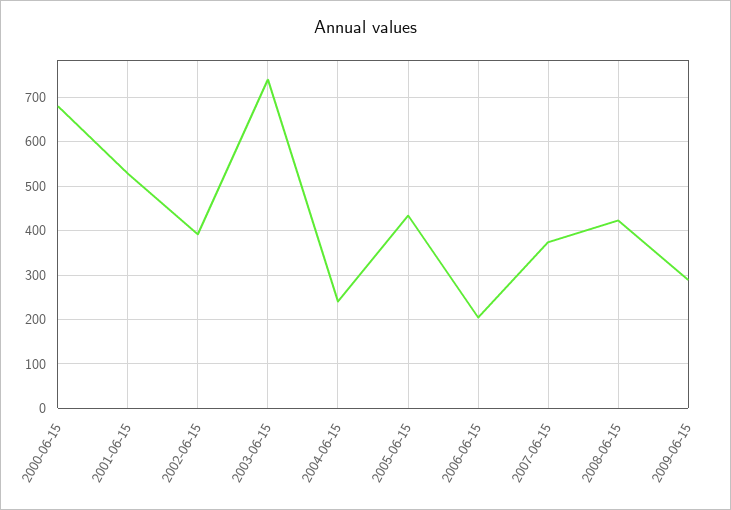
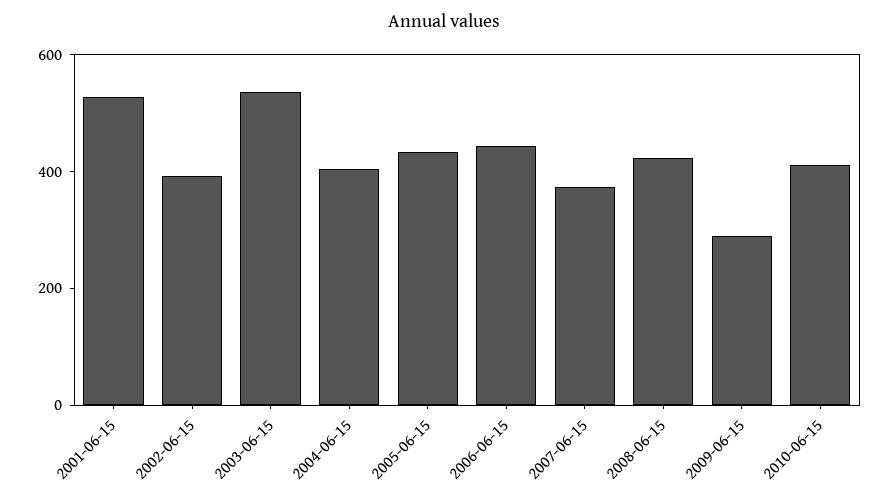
2000-06-15: 680 -> none
2003-06-15: 740 -> 550
2004-06-15: 240 -> 400
2006-06-15: 200 -> 450
2010-06-15: none -> 400

